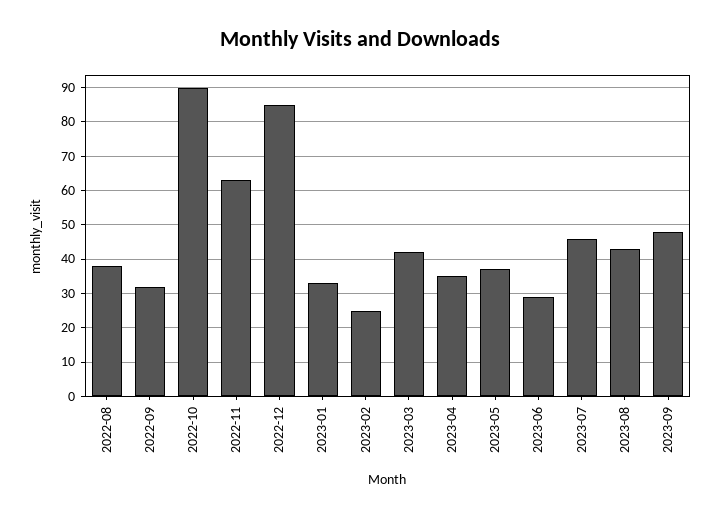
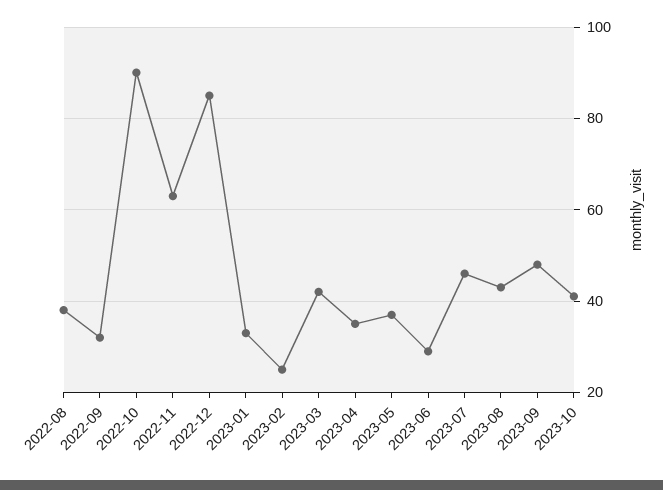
2023-10: none -> 40

